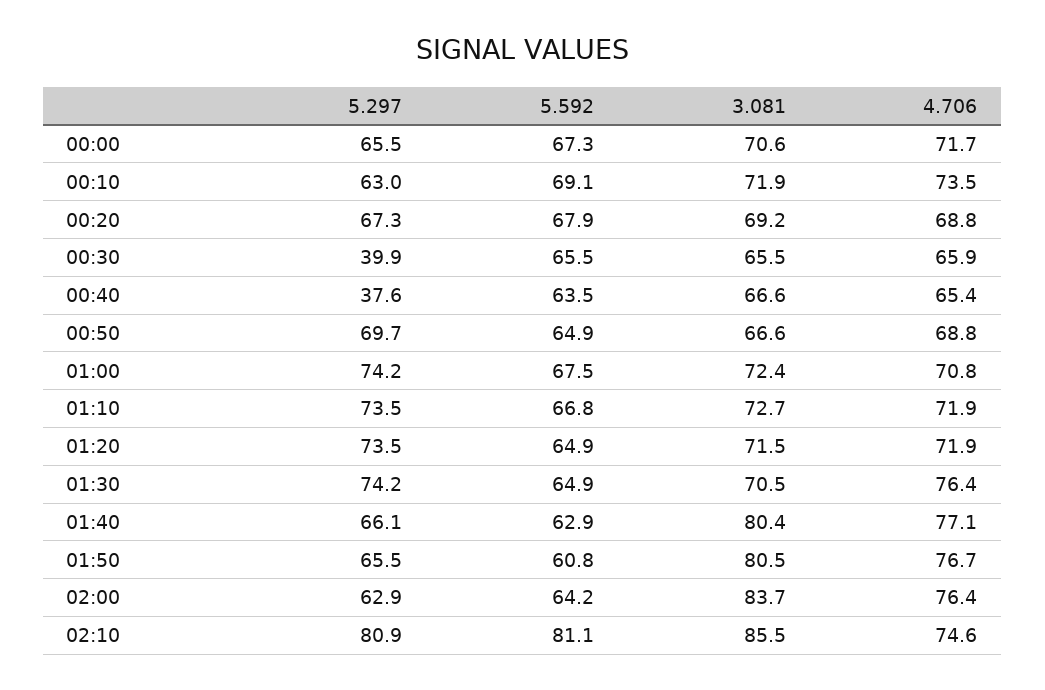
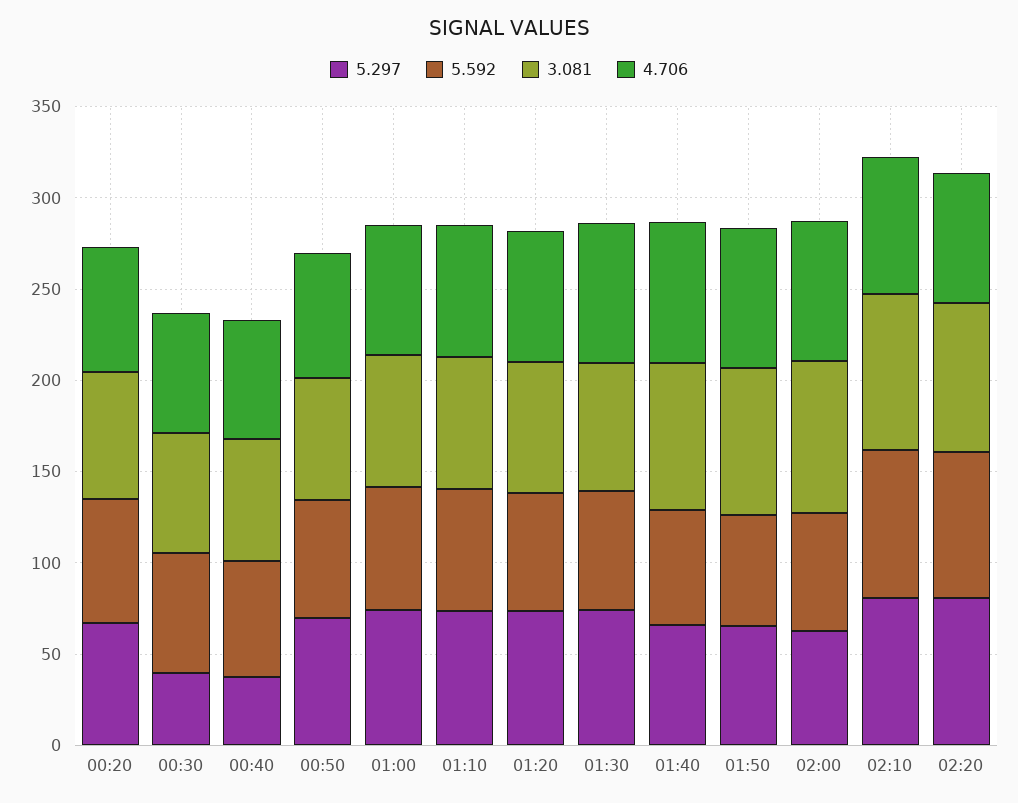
5.297, 00:00: 65.5 -> none
5.592, 00:00: 67.3 -> none
3.081, 00:00: 70.6 -> none
4.706, 00:00: 71.7 -> none
5.297, 00:10: 63 -> none
5.592, 00:10: 69.1 -> none
3.081, 00:10: 71.9 -> none
4.706, 00:10: 73.5 -> none
5.297, 02:20: none -> 80
5.592, 02:20: none -> 80
3.081, 02:20: none -> 80
4.706, 02:20: none -> 70

